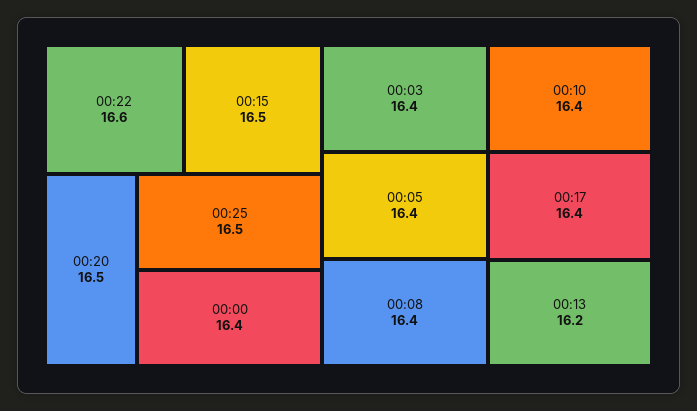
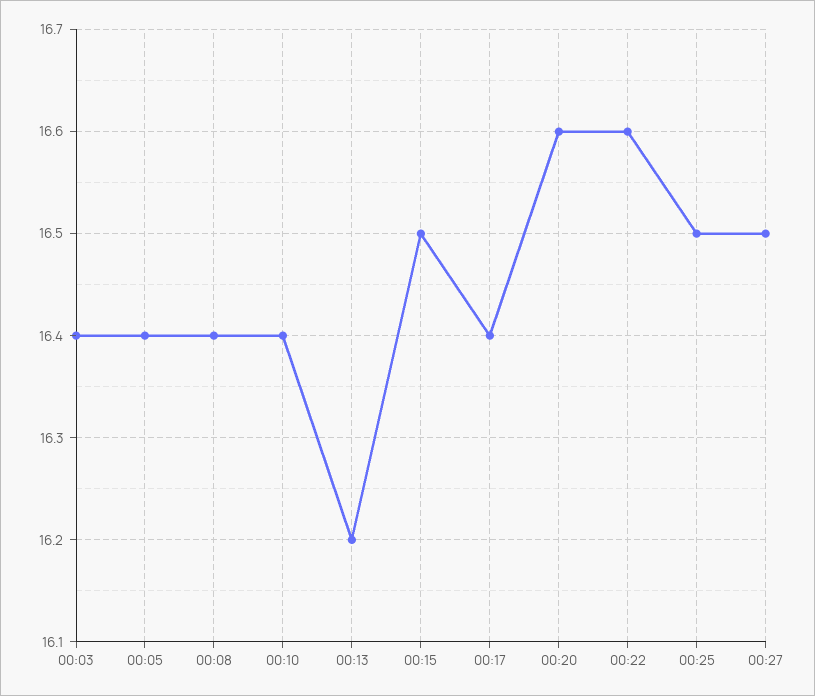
00:20: 16.5 -> 16.6
00:00: 16.4 -> none
00:27: none -> 16.5

